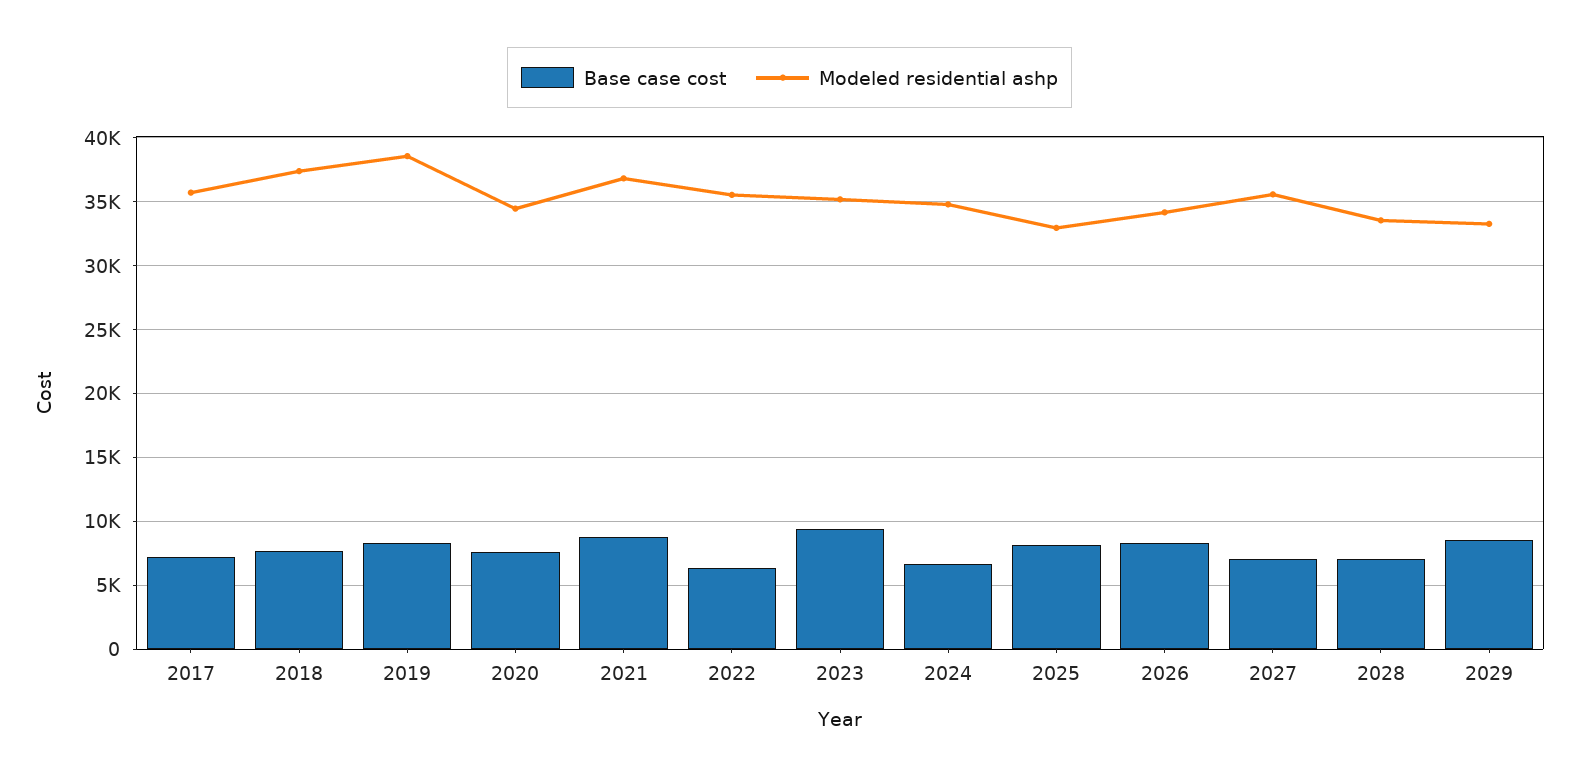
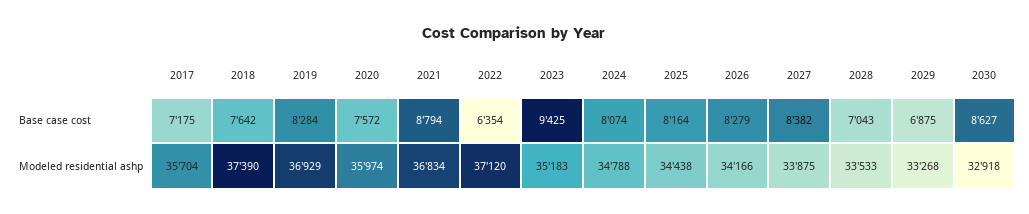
Modeled residential ashp, 2019: 38500 -> 36929
Modeled residential ashp, 2020: 34500 -> 35974
Modeled residential ashp, 2022: 35500 -> 37120
Base case cost, 2024: 6500 -> 8074
Modeled residential ashp, 2025: 33000 -> 34438
Base case cost, 2027: 7000 -> 8382
Modeled residential ashp, 2027: 35500 -> 33875
Base case cost, 2029: 8500 -> 6875
Base case cost, 2030: none -> 8627
Modeled residential ashp, 2030: none -> 32918

